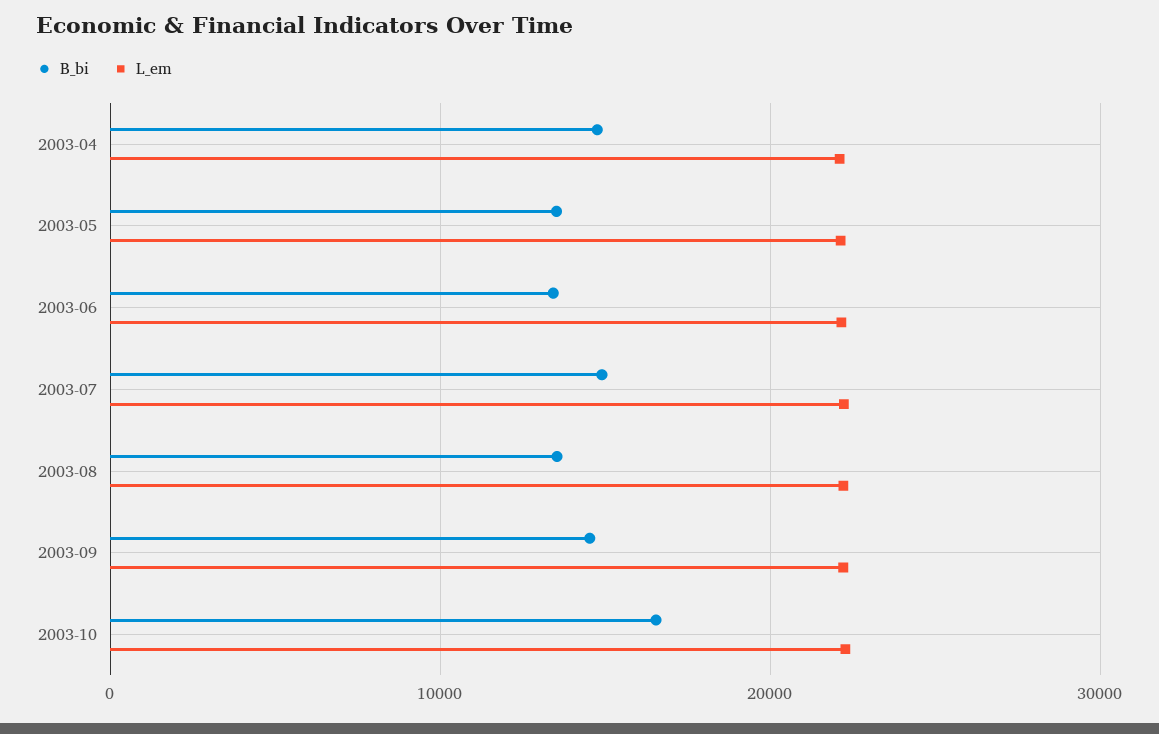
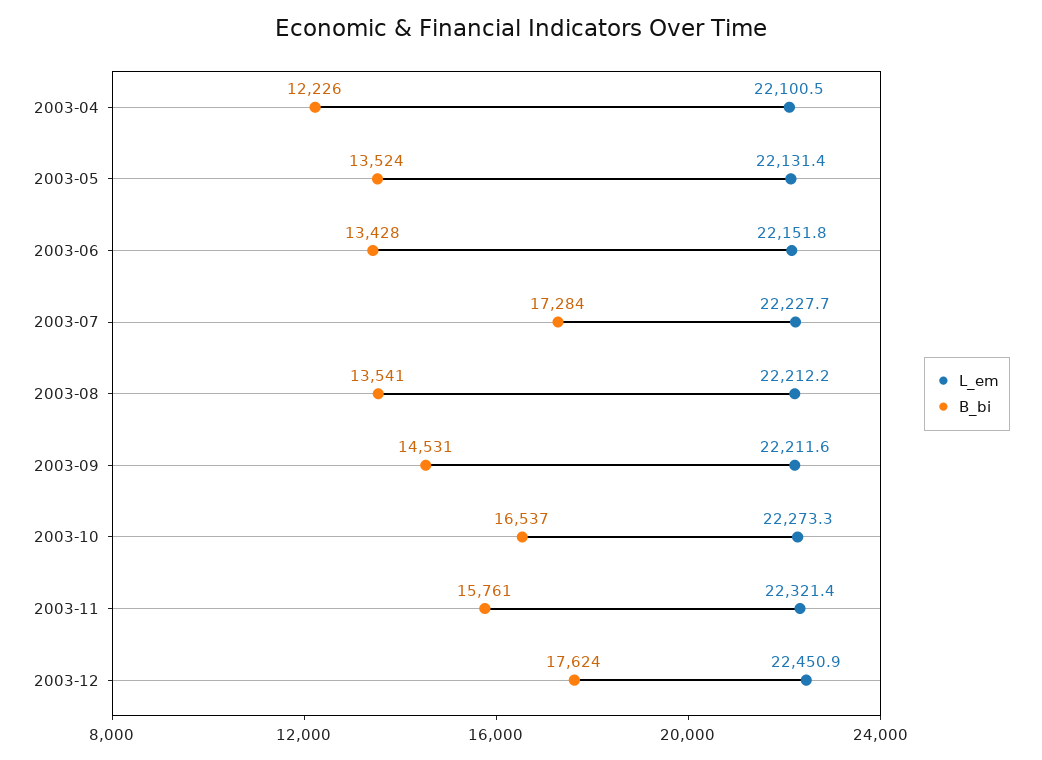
B_bi, 2003-04: 15000 -> 12226
B_bi, 2003-07: 15000 -> 17284
L_em, 2003-11: none -> 22321.4
B_bi, 2003-11: none -> 15761
L_em, 2003-12: none -> 22450.9
B_bi, 2003-12: none -> 17624

